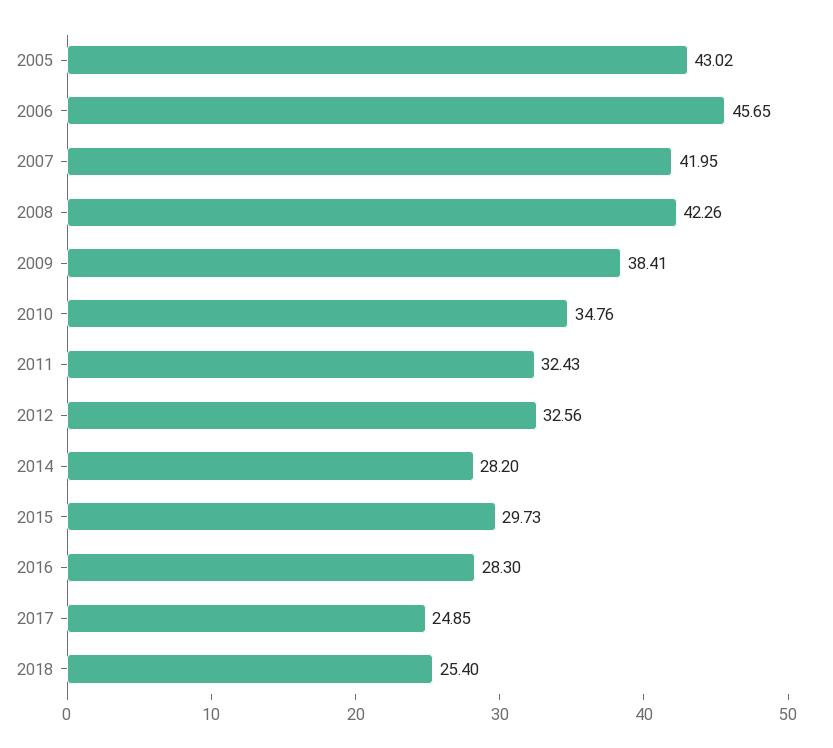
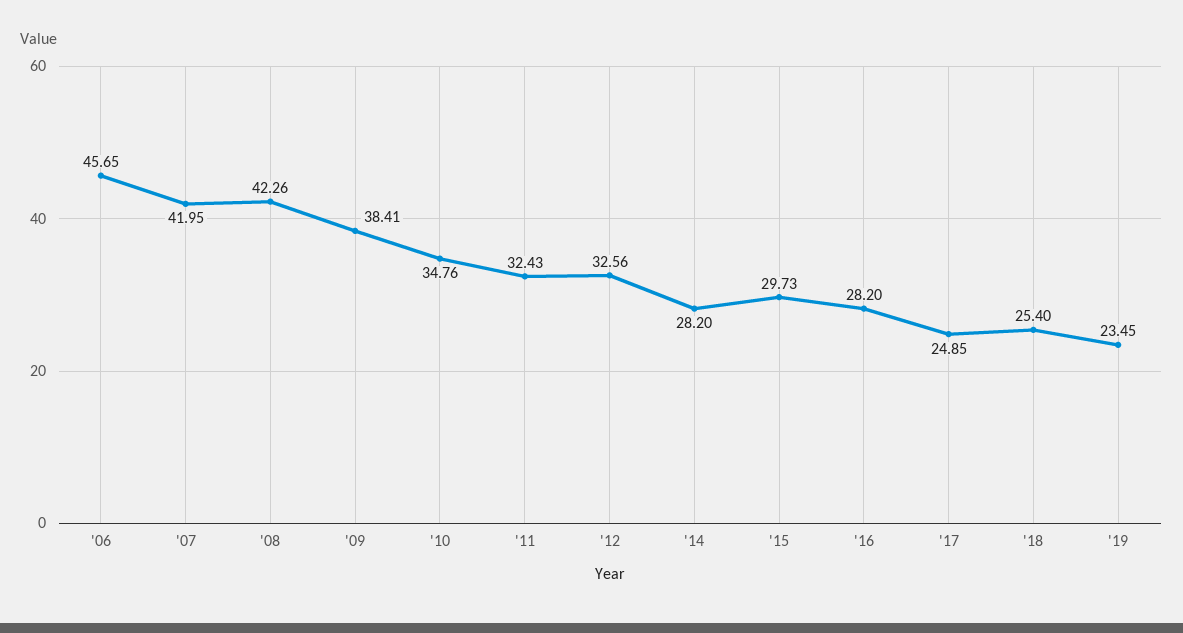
2005: 43.02 -> none
2016: 28.3 -> 28.2
'19: none -> 23.45

